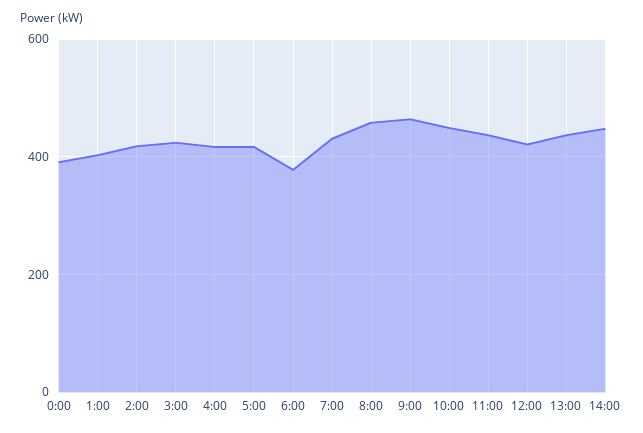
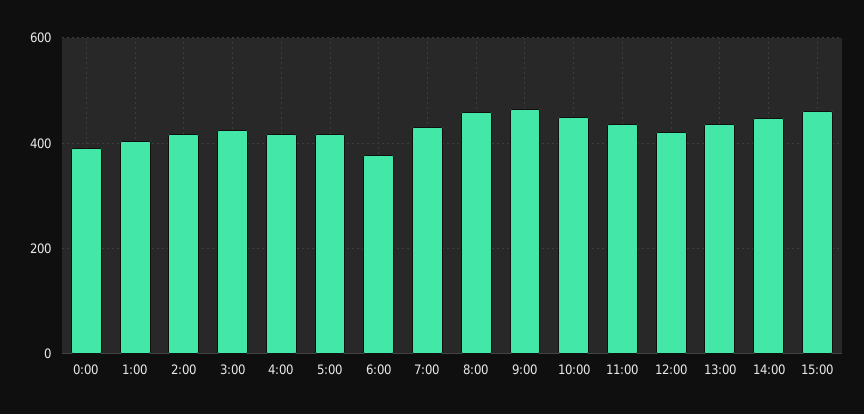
15:00: none -> 460

